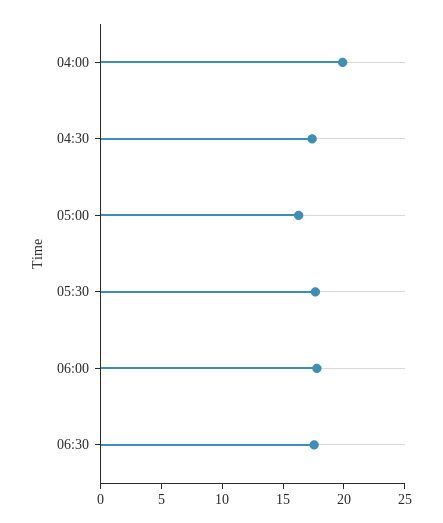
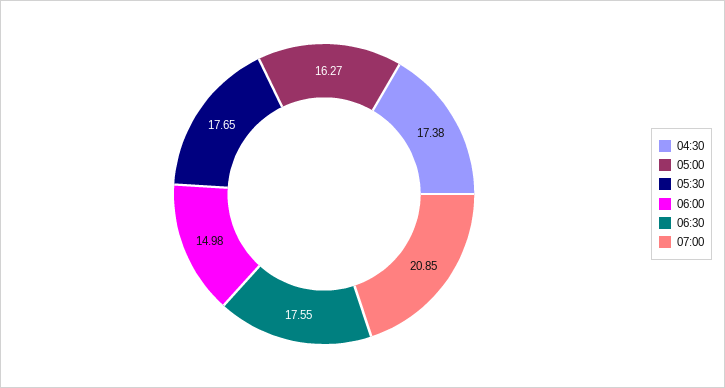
04:00: 20 -> none
06:00: 18 -> 14.98
07:00: none -> 20.85

